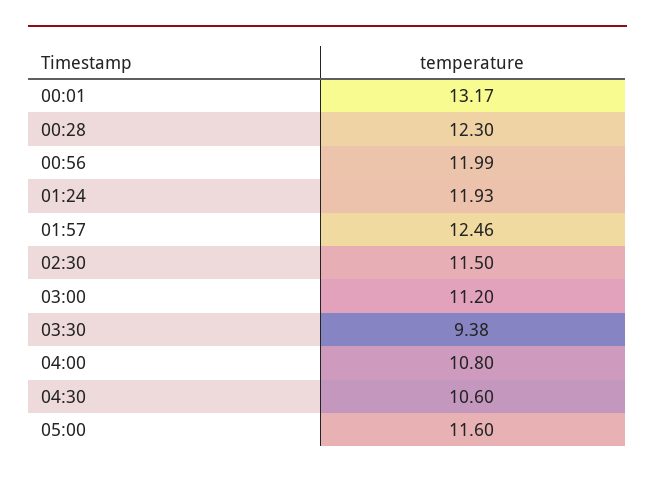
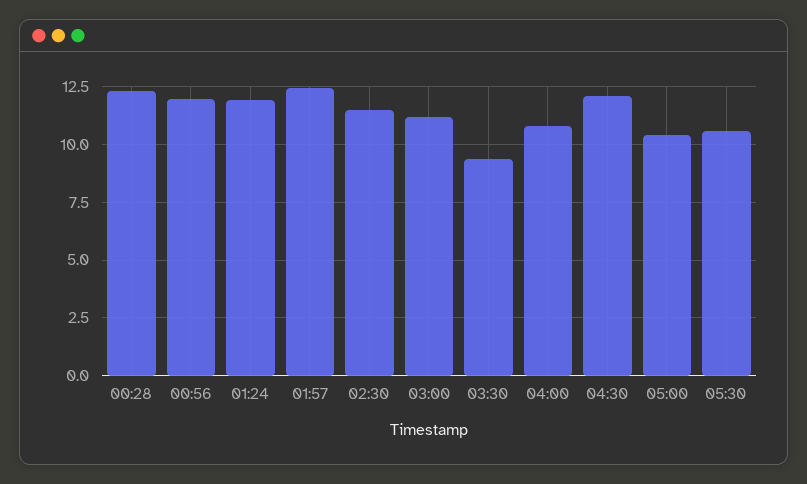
00:01: 13.17 -> none
04:30: 10.6 -> 12
05:00: 11.6 -> 10.5
05:30: none -> 10.5

